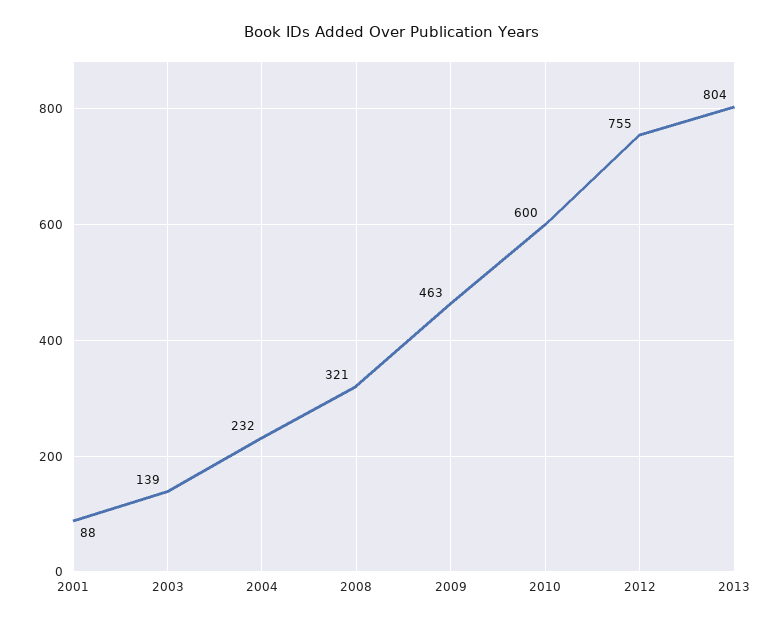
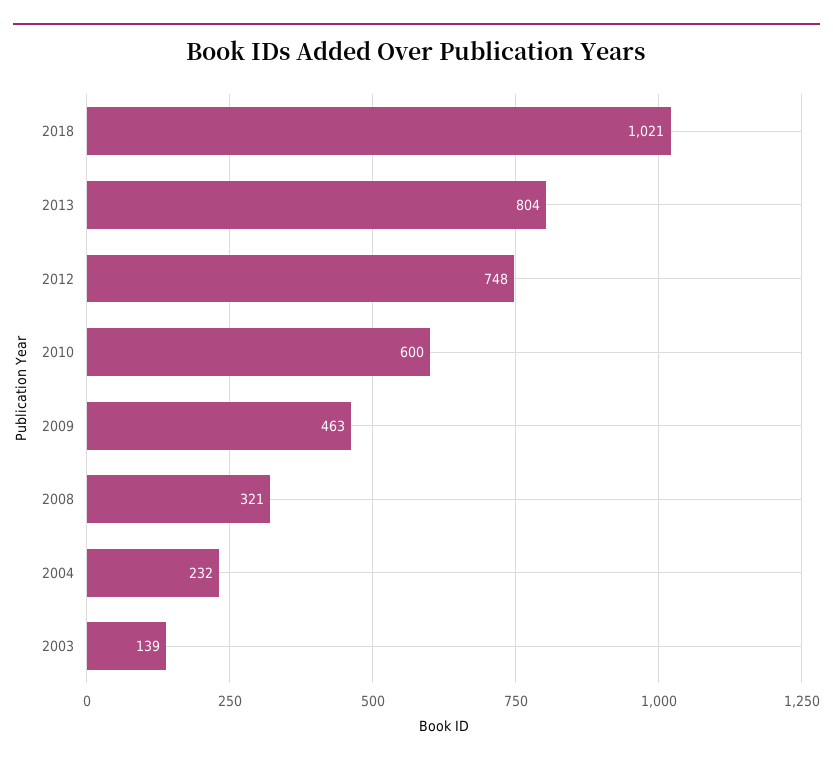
2001: 88 -> none
2012: 755 -> 748
2018: none -> 1021

